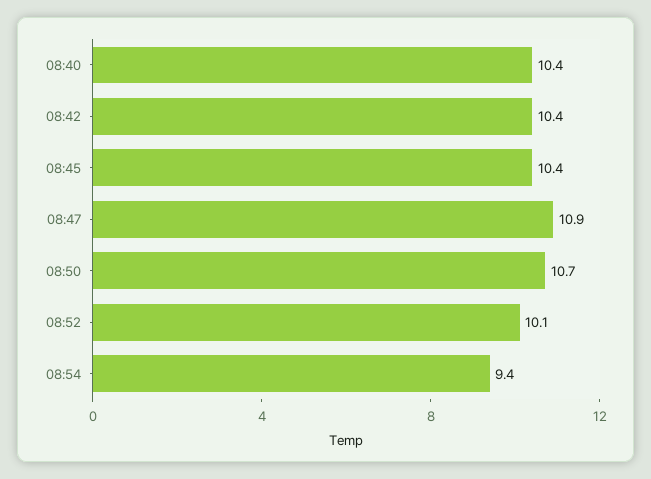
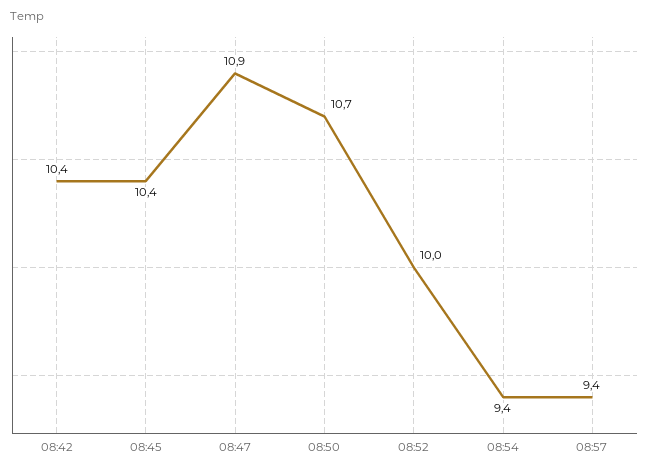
08:40: 10.4 -> none
08:52: 10.1 -> 10
08:57: none -> 9.4

